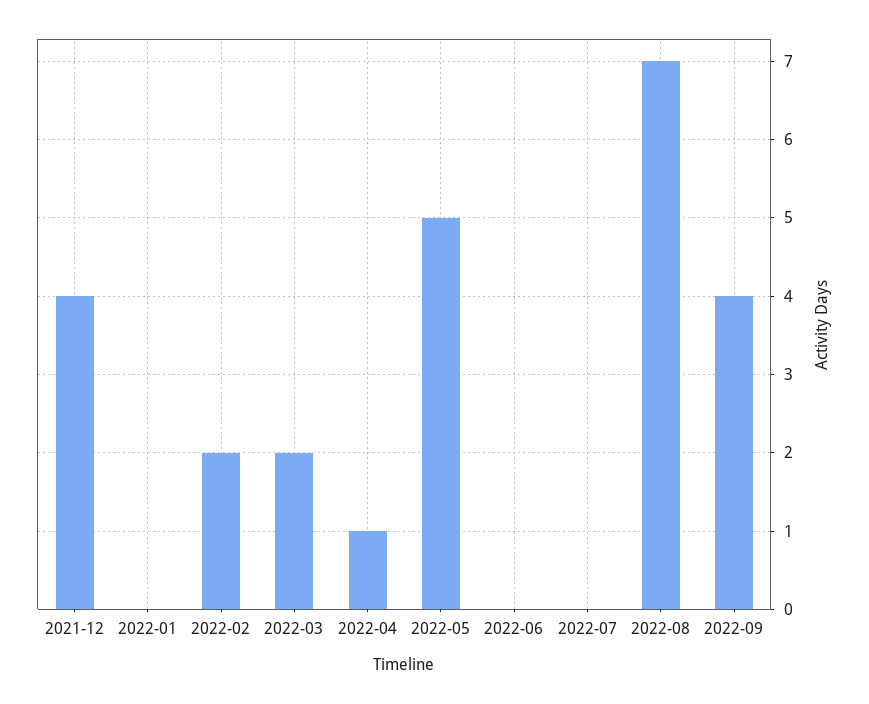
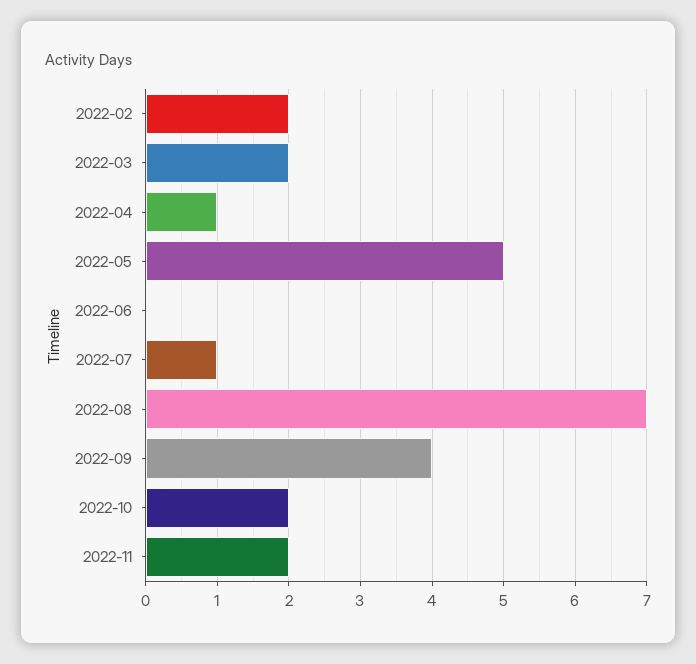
2021-12: 4 -> none
2022-01: 0 -> none
2022-07: 0 -> 1
2022-10: none -> 2
2022-11: none -> 2

